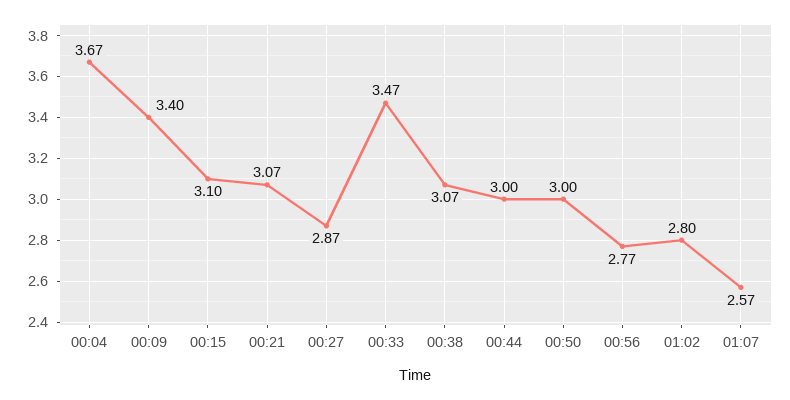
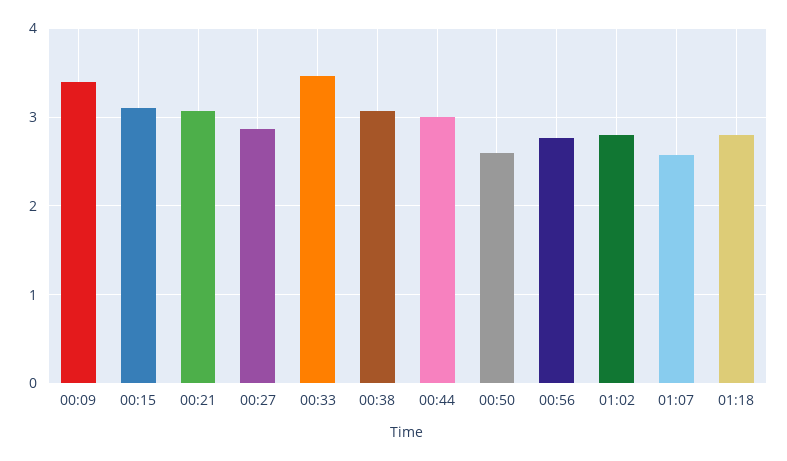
00:04: 3.67 -> none
00:50: 3 -> 2.6
01:18: none -> 2.8

